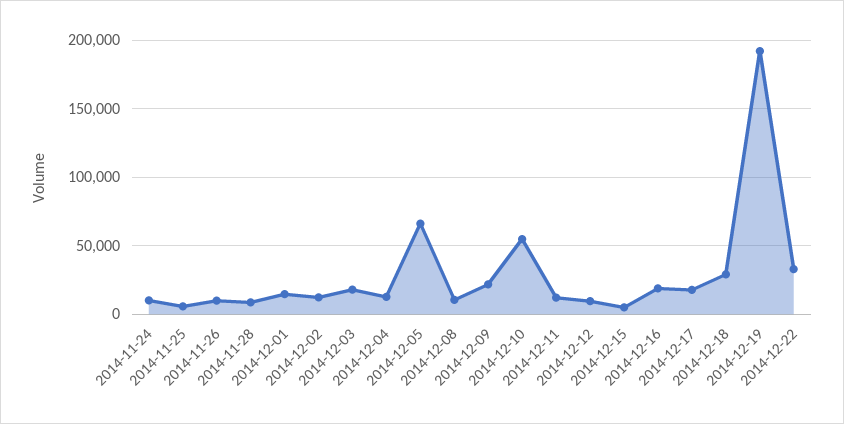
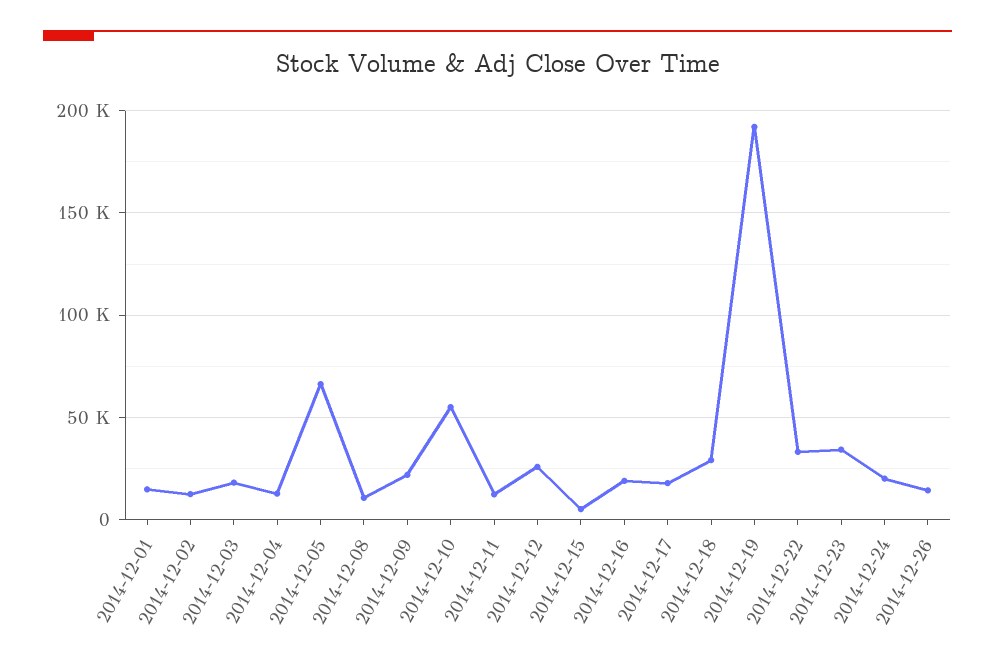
2014-11-24: 10000 -> none
2014-11-25: 5000 -> none
2014-11-26: 10000 -> none
2014-11-28: 10000 -> none
2014-12-12: 10000 -> 25000
2014-12-23: none -> 35000
2014-12-24: none -> 20000
2014-12-26: none -> 15000

